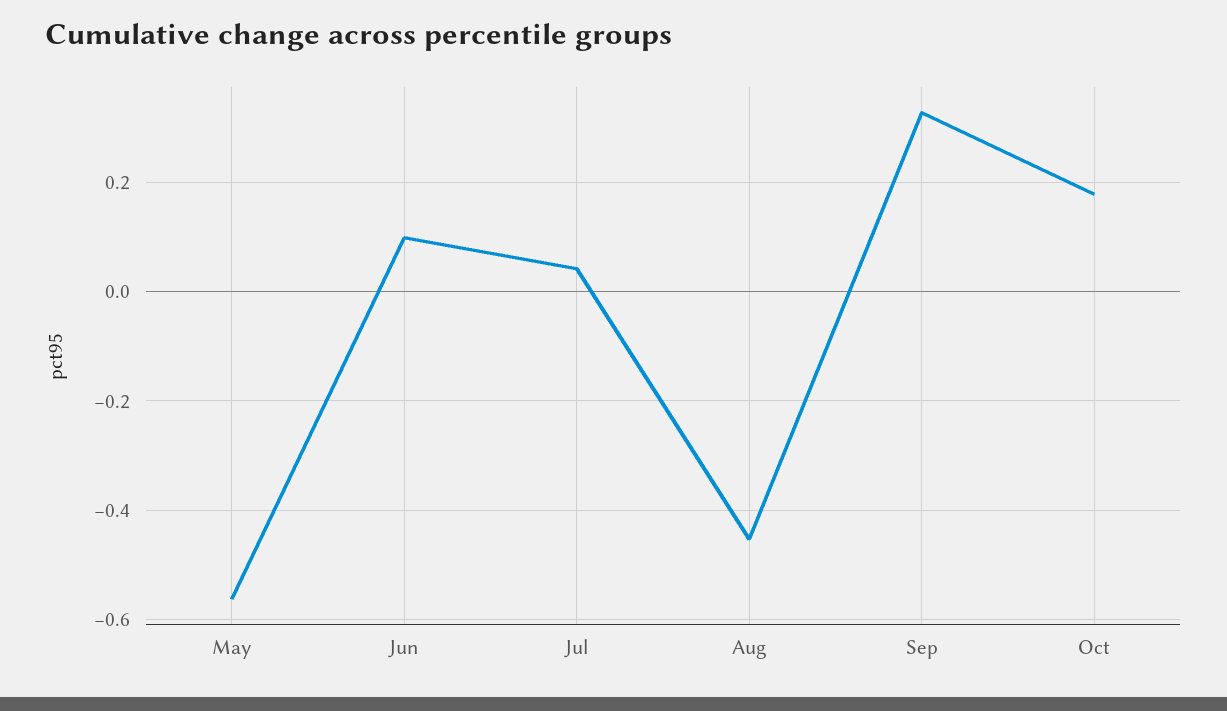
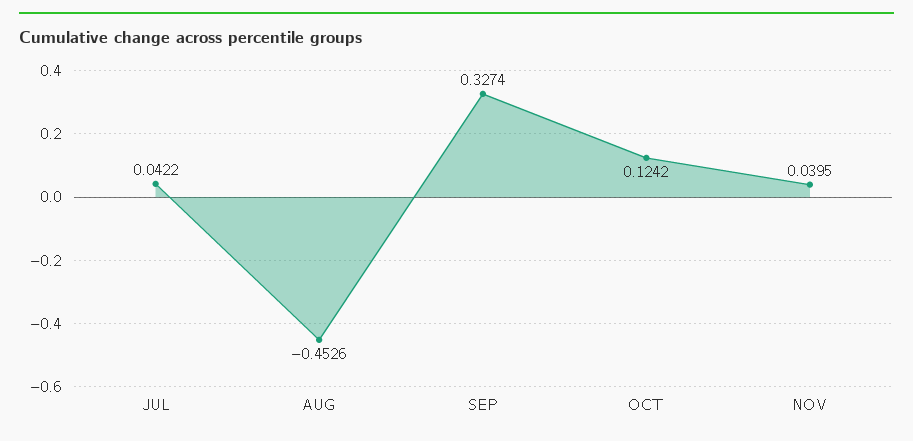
May: -0.56 -> none
Jun: 0.1 -> none
Oct: 0.18 -> 0.1242
NOV: none -> 0.0395

